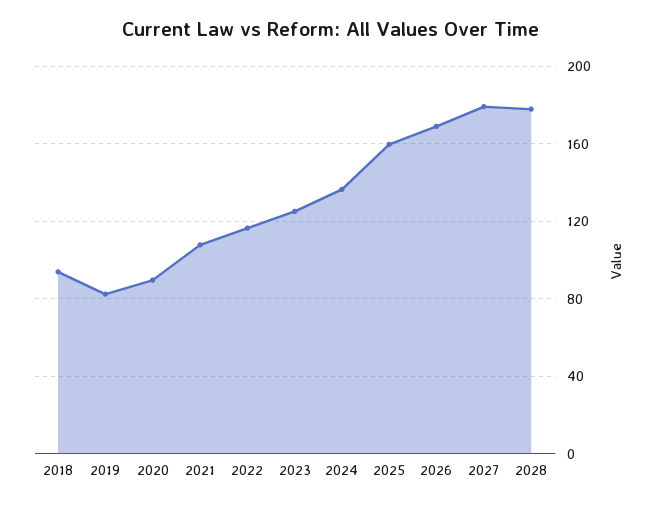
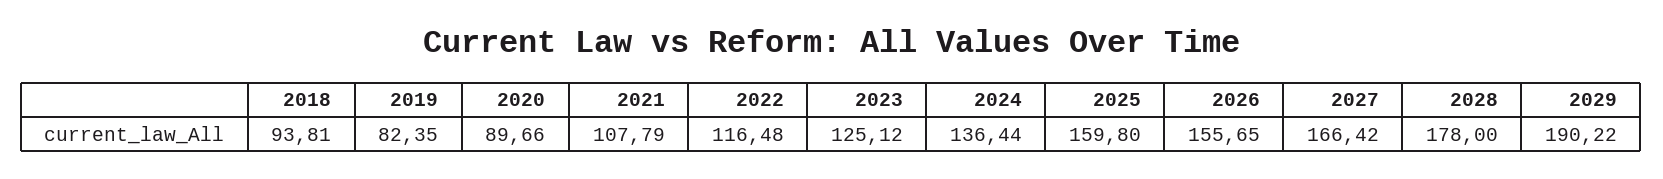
2026: 170 -> 155.65
2027: 180 -> 166.42
2029: none -> 190.22

